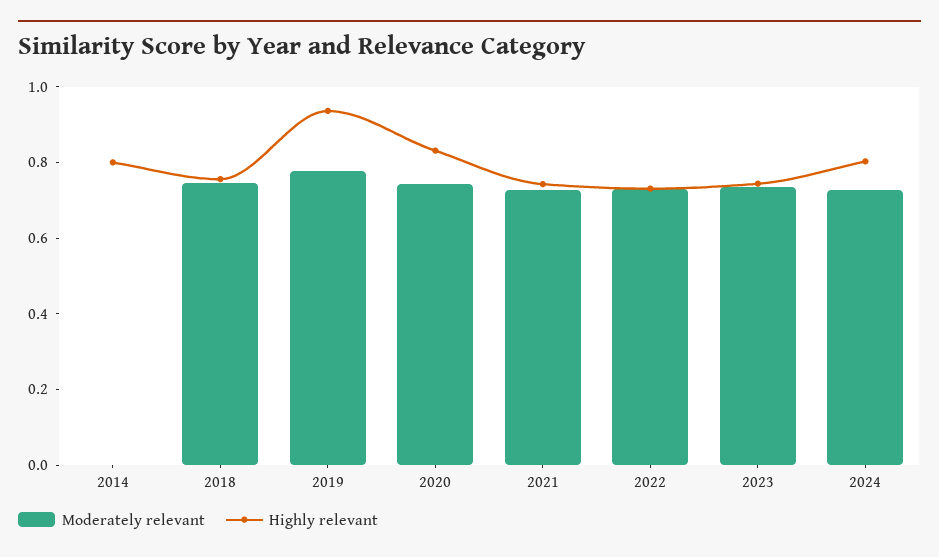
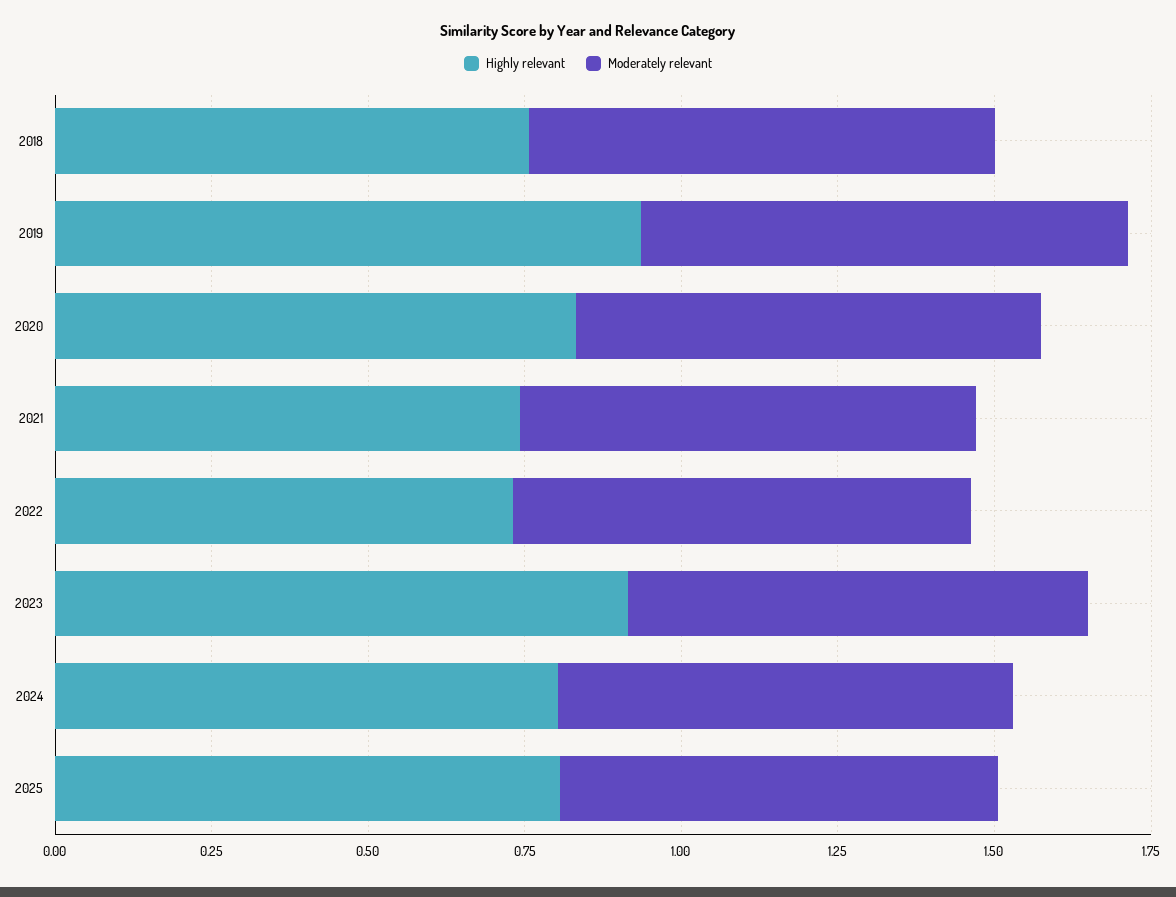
Moderately relevant, 2014: 0 -> none
Highly relevant, 2014: 0.8 -> none
Highly relevant, 2023: 0.75 -> 0.9
Highly relevant, 2025: none -> 0.8
Moderately relevant, 2025: none -> 0.7

